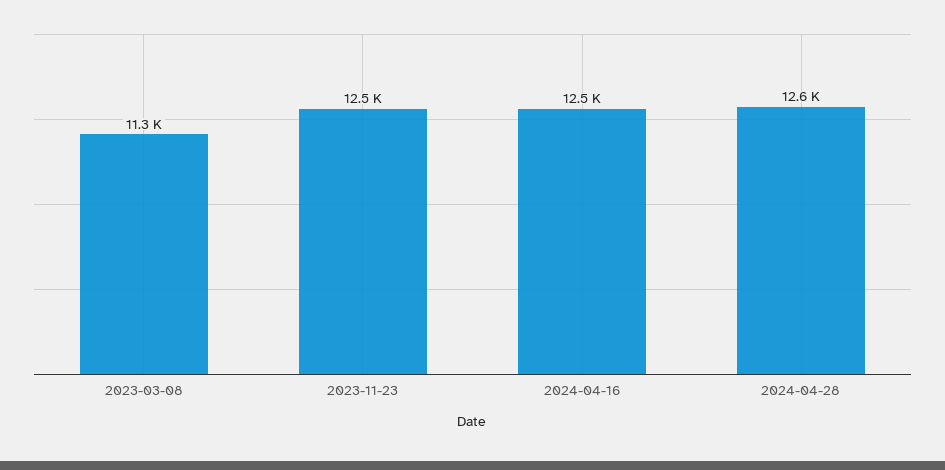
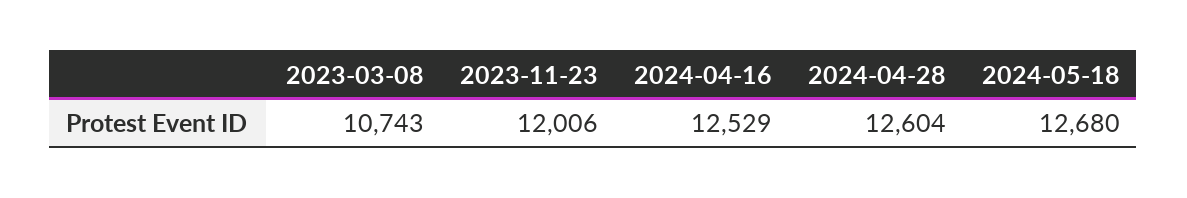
2023-03-08: 11300 -> 10743
2023-11-23: 12500 -> 12006
2024-05-18: none -> 12680

